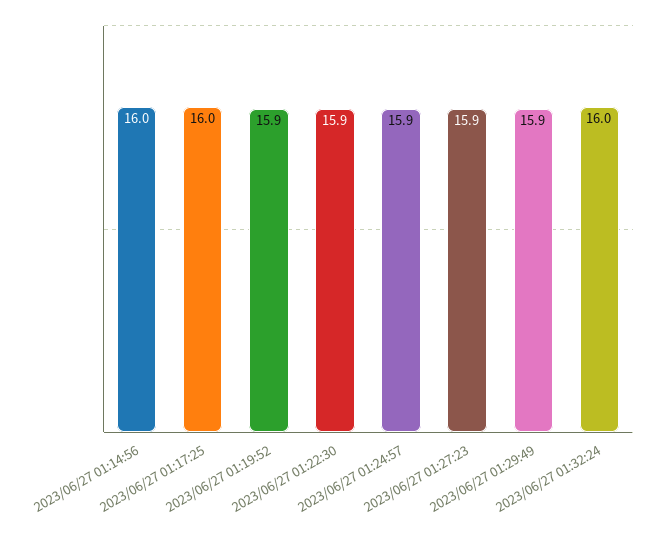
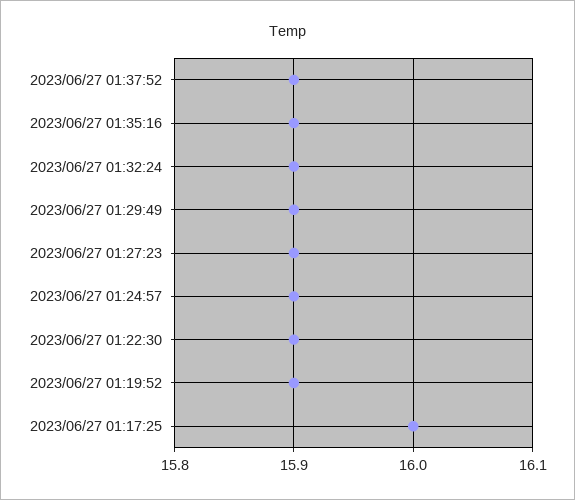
2023/06/27 01:14:56: 16 -> none
2023/06/27 01:32:24: 16 -> 15.9
2023/06/27 01:37:52: none -> 15.9
2023/06/27 01:35:16: none -> 15.9

